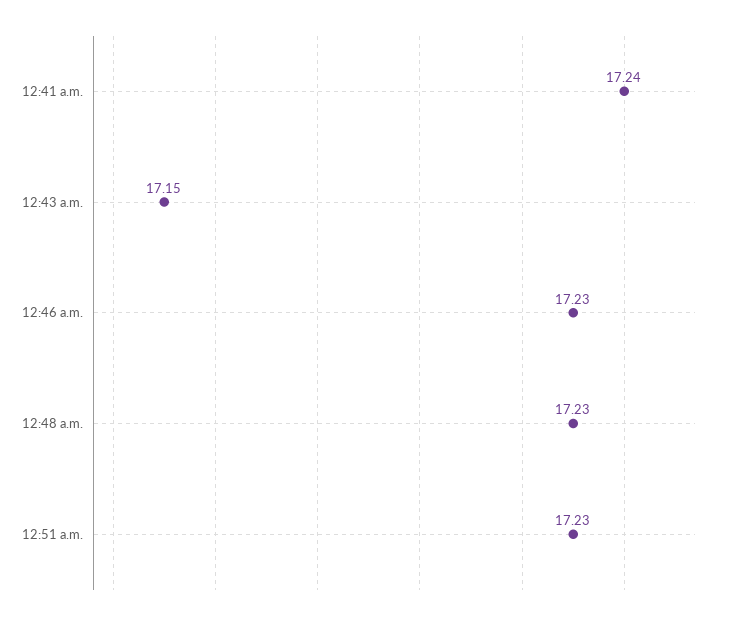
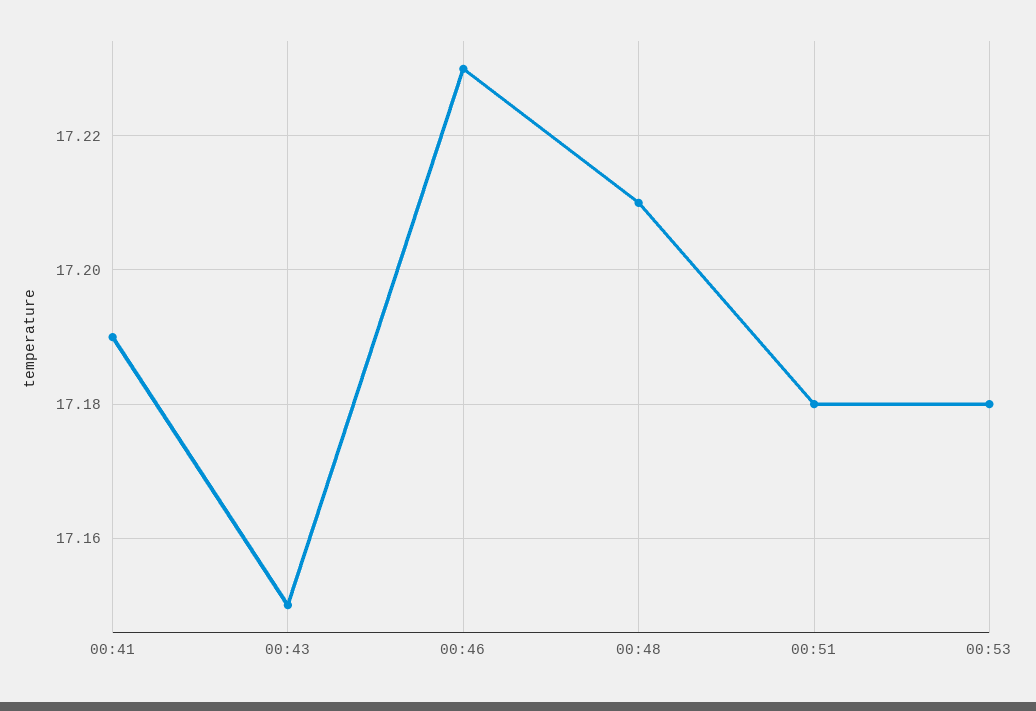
12:41 a.m.: 17.24 -> 17.19
12:48 a.m.: 17.23 -> 17.21
12:51 a.m.: 17.23 -> 17.18
00:53: none -> 17.18

